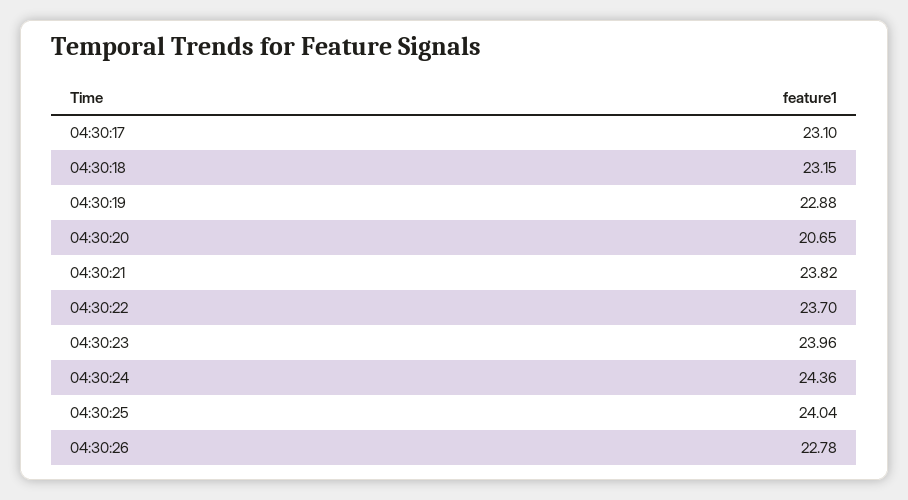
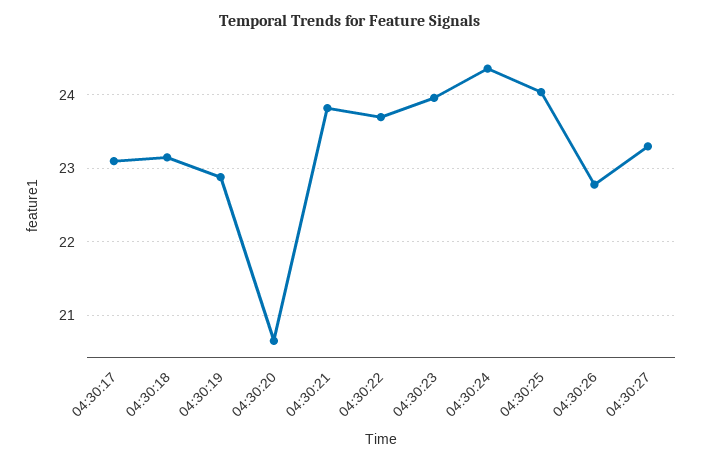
04:30:27: none -> 23.3

